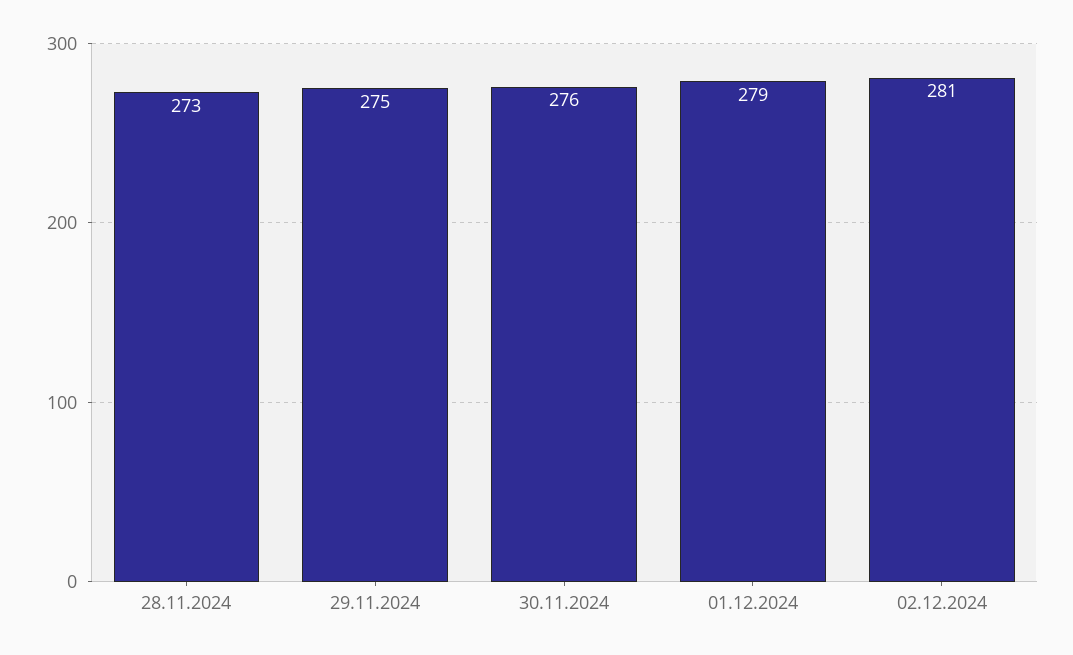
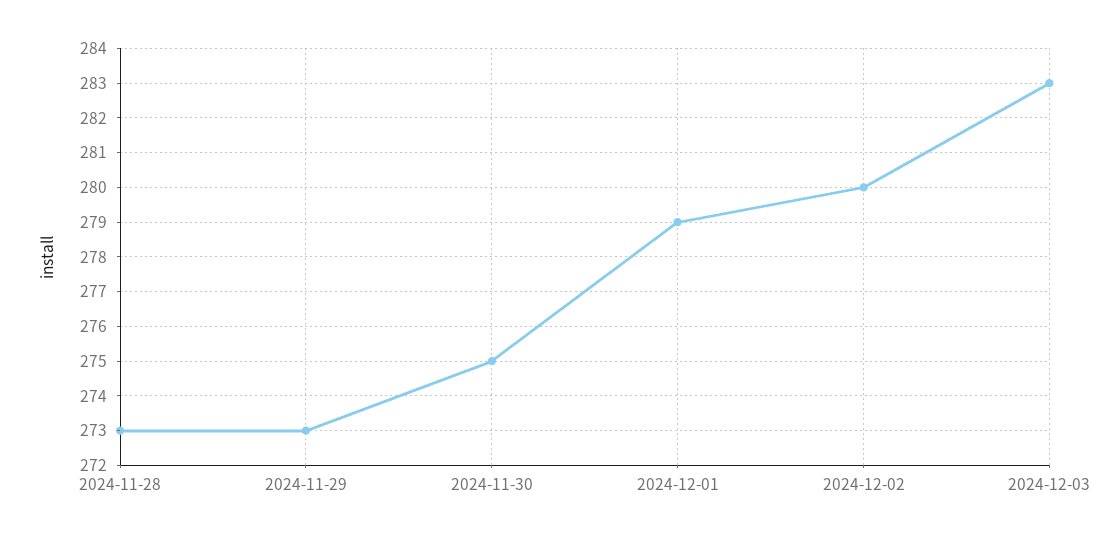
29.11.2024: 275 -> 273
30.11.2024: 276 -> 275
02.12.2024: 281 -> 280
2024-12-03: none -> 283

